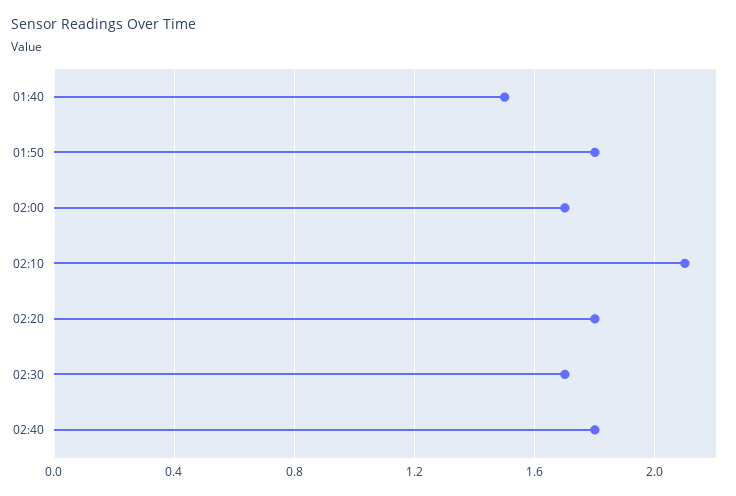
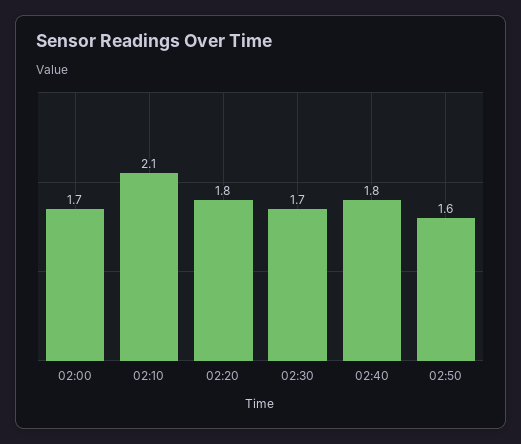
01:40: 1.5 -> none
01:50: 1.8 -> none
02:50: none -> 1.6

